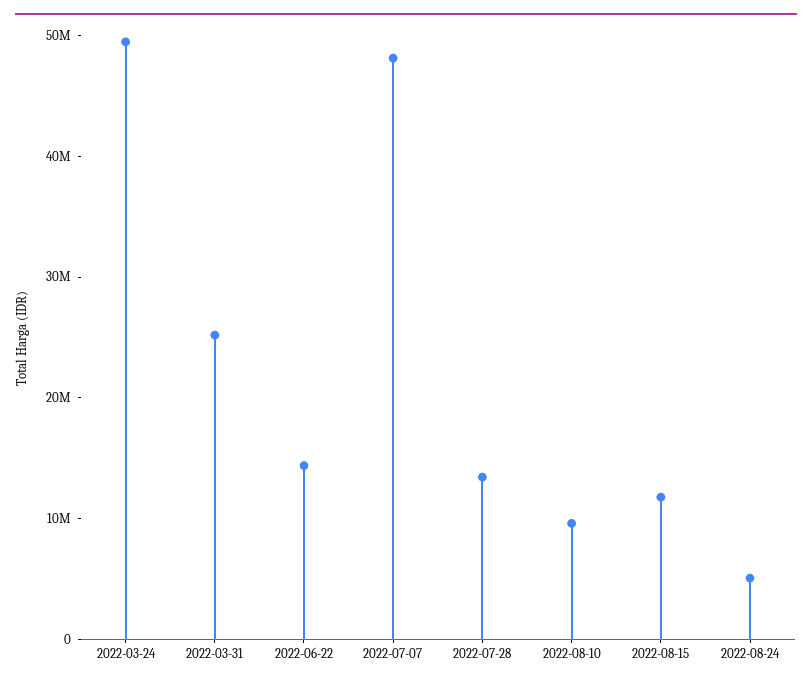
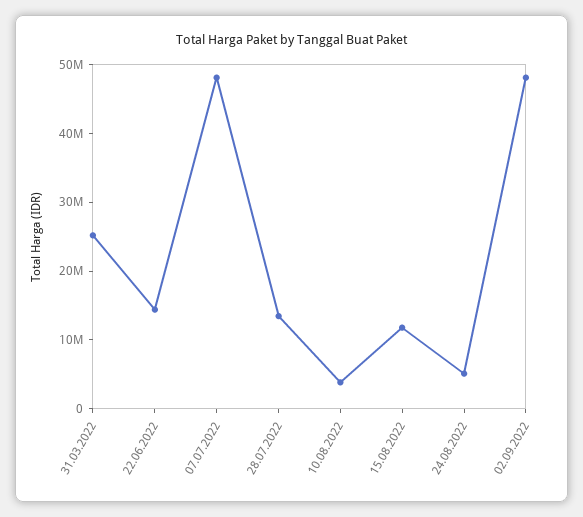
2022-03-24: 50000000 -> none
2022-08-10: 10000000 -> 4000000
02.09.2022: none -> 48000000

